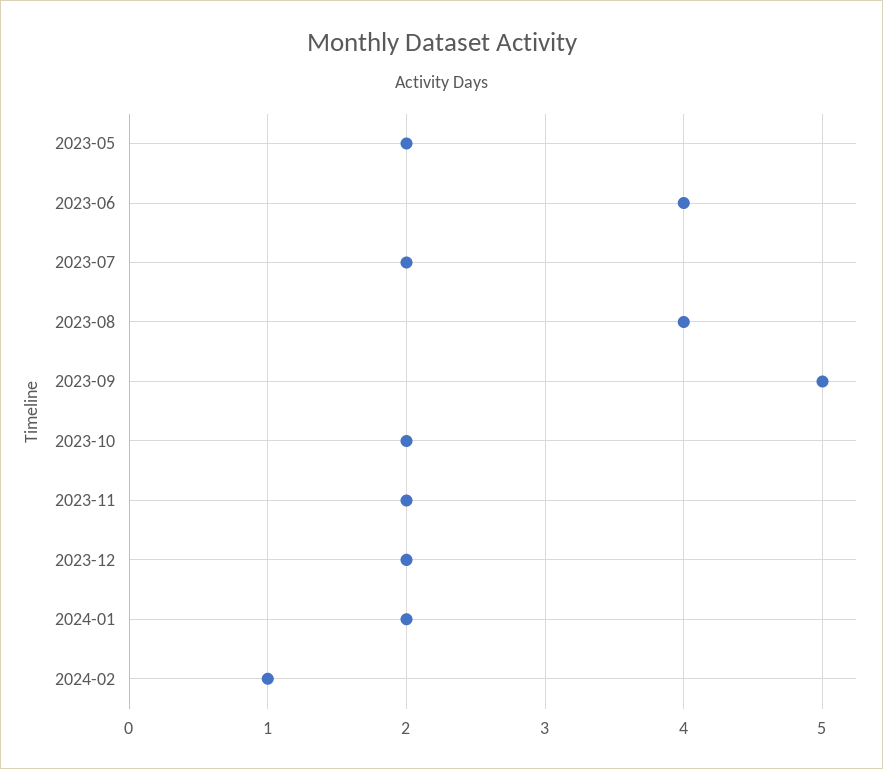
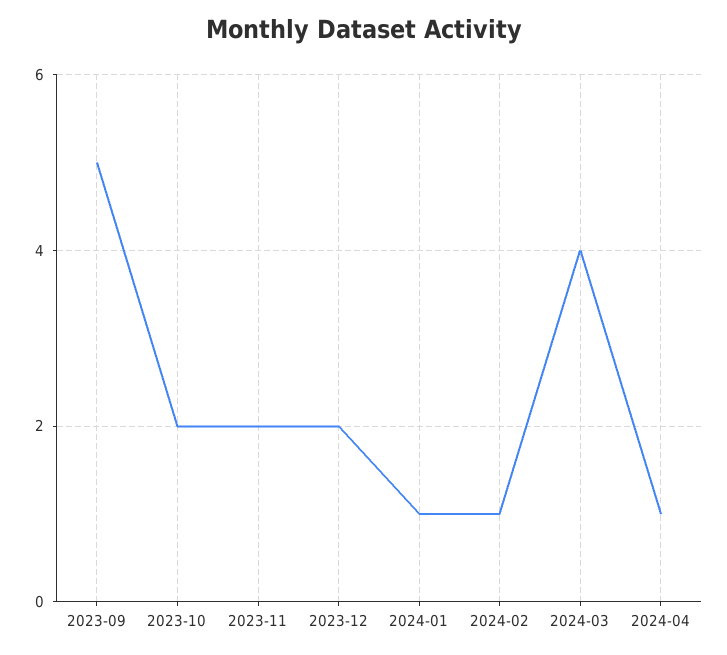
2023-05: 2 -> none
2023-06: 4 -> none
2023-07: 2 -> none
2023-08: 4 -> none
2024-01: 2 -> 1
2024-03: none -> 4
2024-04: none -> 1

